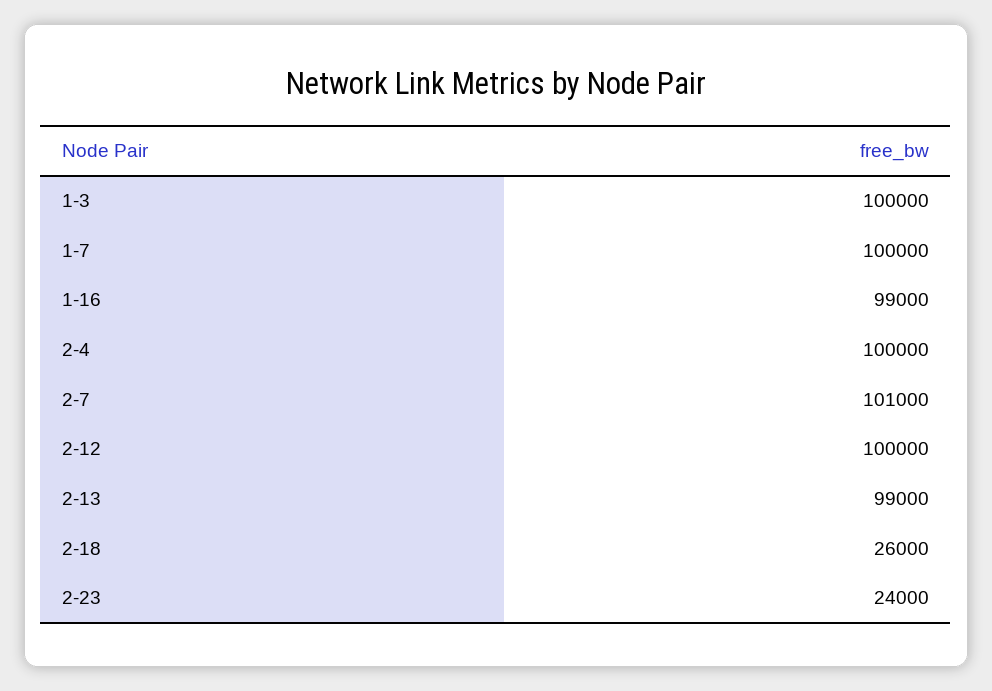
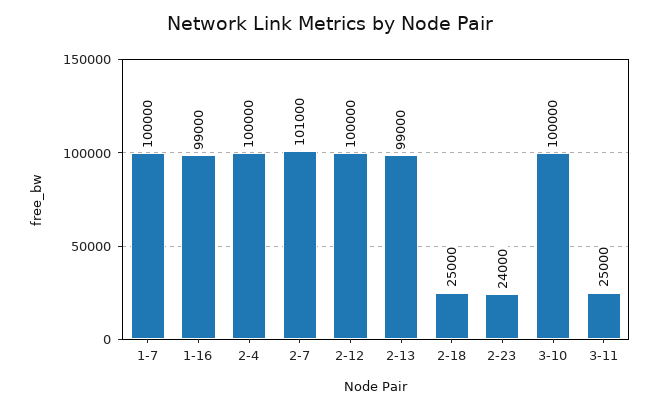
1-3: 100000 -> none
2-18: 26000 -> 25000
3-10: none -> 100000
3-11: none -> 25000

